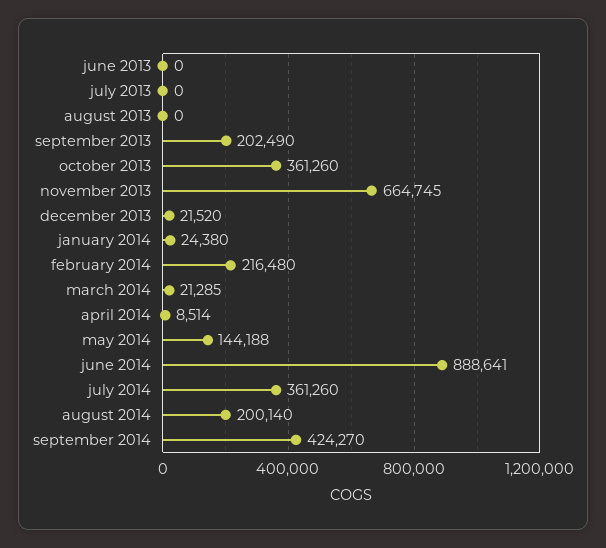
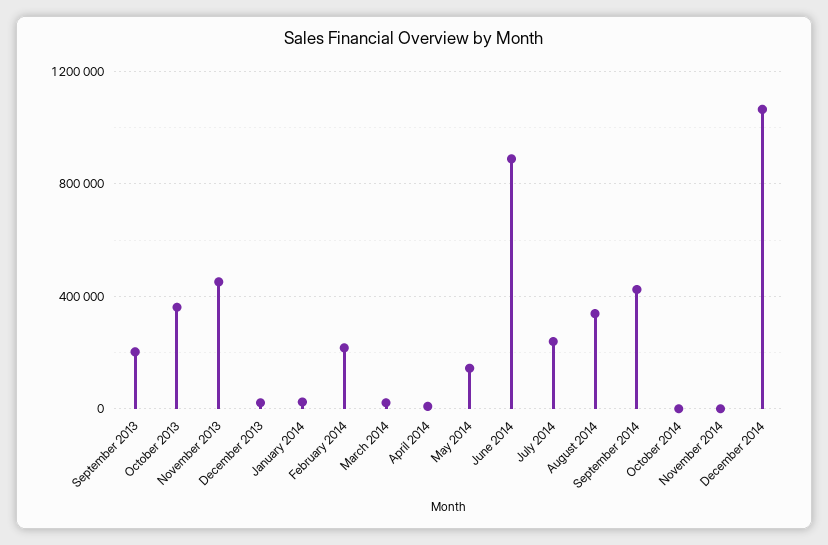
june 2013: 0 -> none
july 2013: 0 -> none
august 2013: 0 -> none
november 2013: 664745 -> 450000
july 2014: 361260 -> 250000
august 2014: 200140 -> 350000
October 2014: none -> 0
November 2014: none -> 0
December 2014: none -> 1050000

